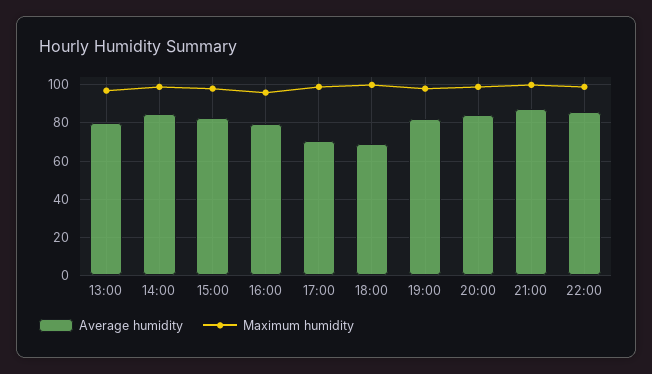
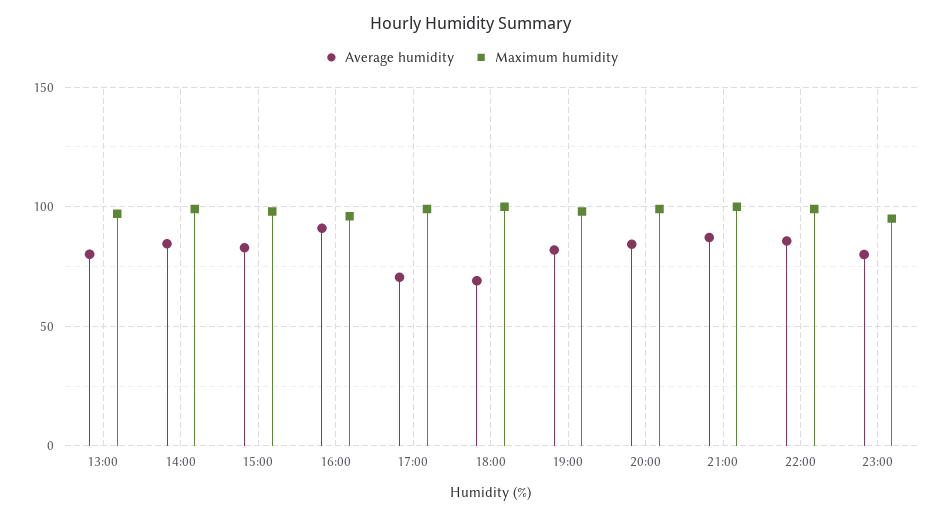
Average humidity, 16:00: 80 -> 90
Average humidity, 23:00: none -> 80
Maximum humidity, 23:00: none -> 95

